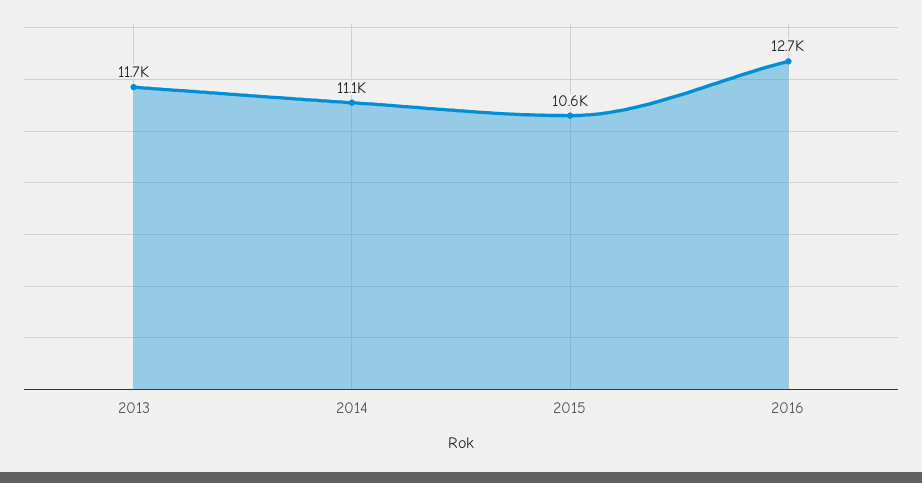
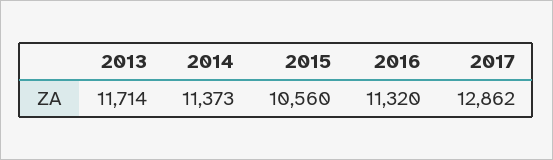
2014: 11100 -> 11373
2016: 12700 -> 11320
2017: none -> 12862

